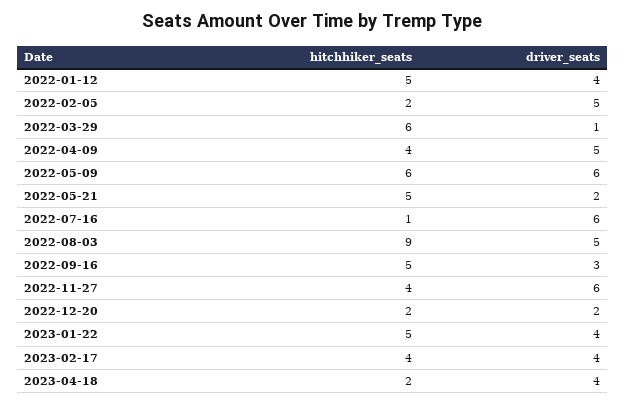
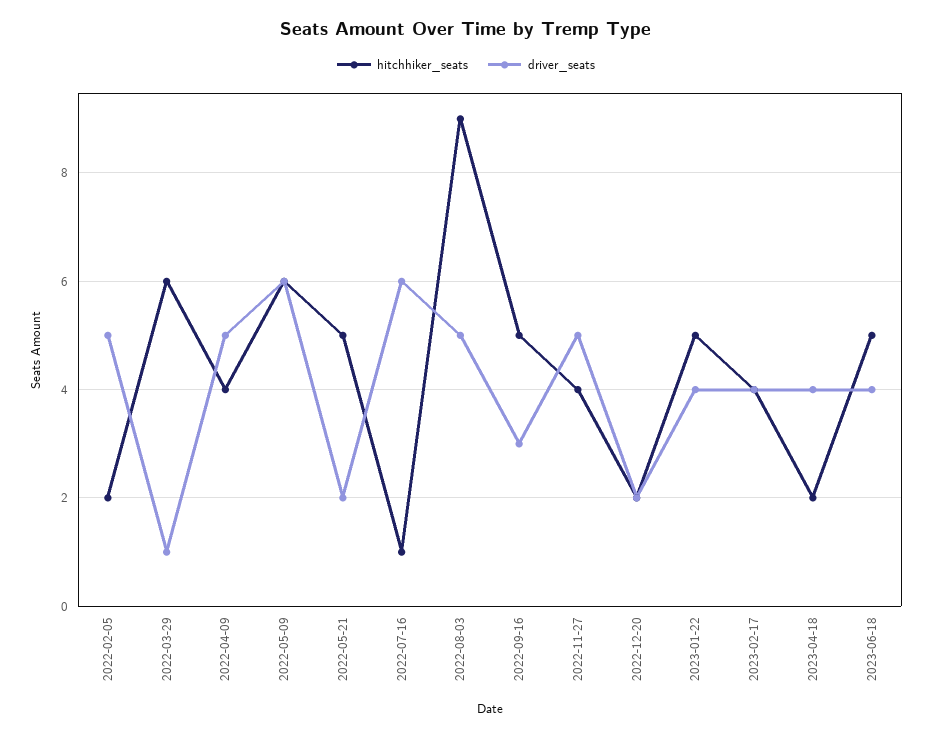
hitchhiker_seats, 2022-01-12: 5 -> none
driver_seats, 2022-01-12: 4 -> none
driver_seats, 2022-11-27: 6 -> 5
hitchhiker_seats, 2023-06-18: none -> 5
driver_seats, 2023-06-18: none -> 4

